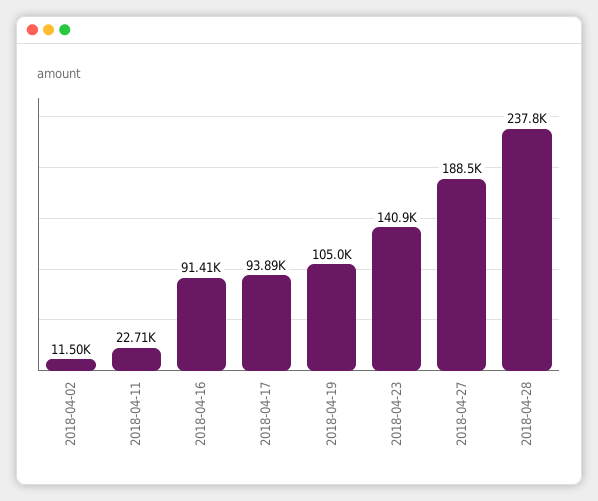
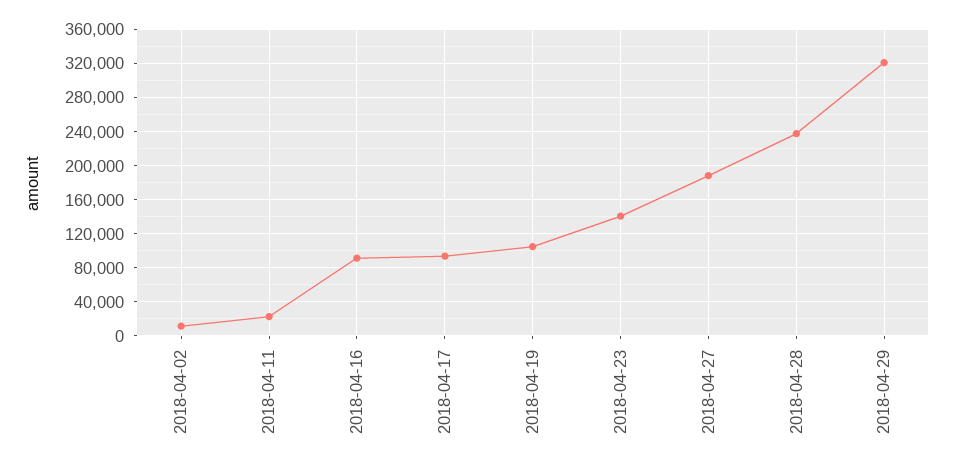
2018-04-29: none -> 320000

